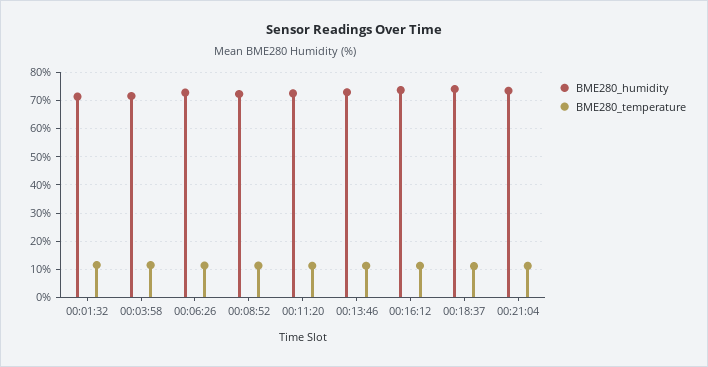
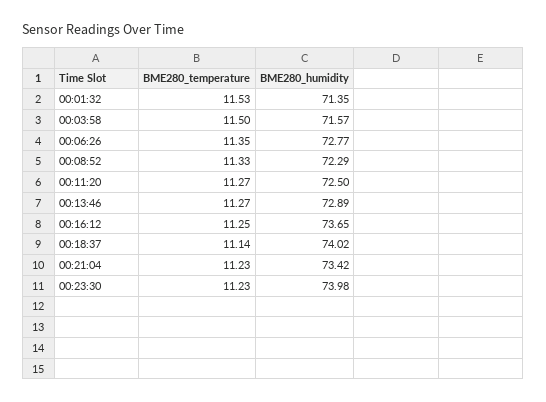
BME280_temperature, 00:23:30: none -> 11.23
BME280_humidity, 00:23:30: none -> 73.98

